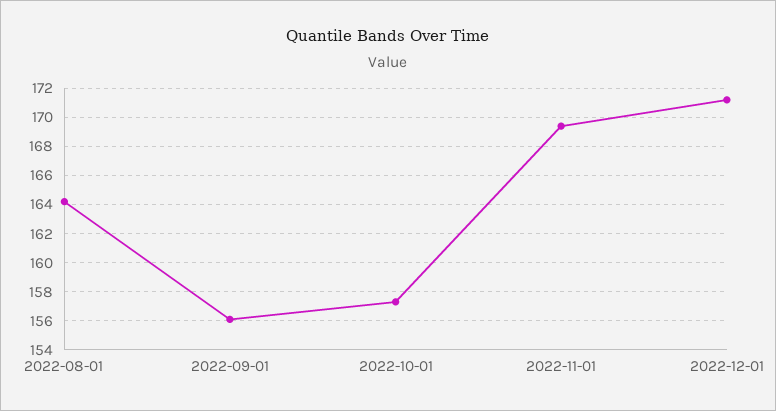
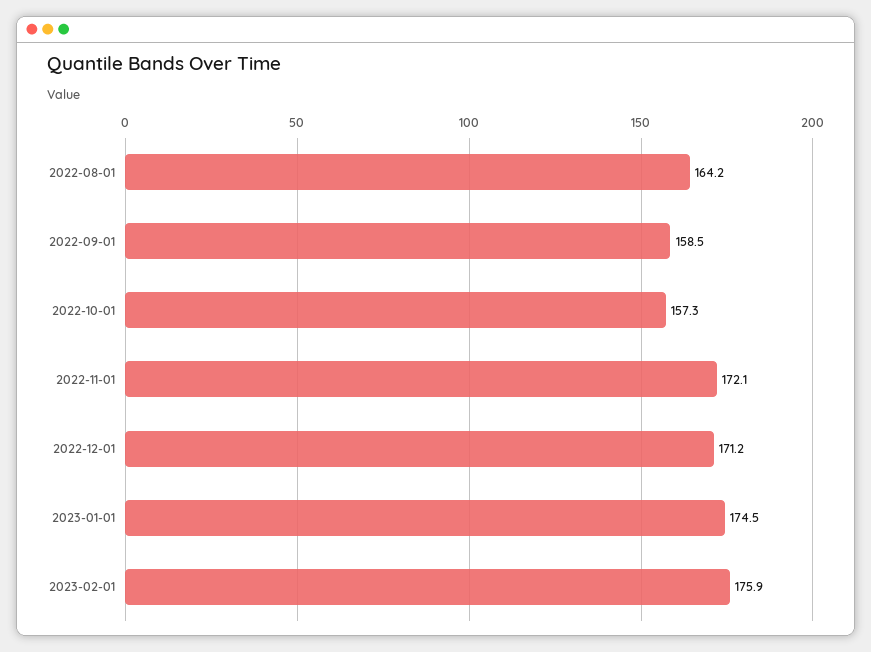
2022-09-01: 156 -> 158.5
2022-11-01: 169.5 -> 172.1
2023-01-01: none -> 174.5
2023-02-01: none -> 175.9

